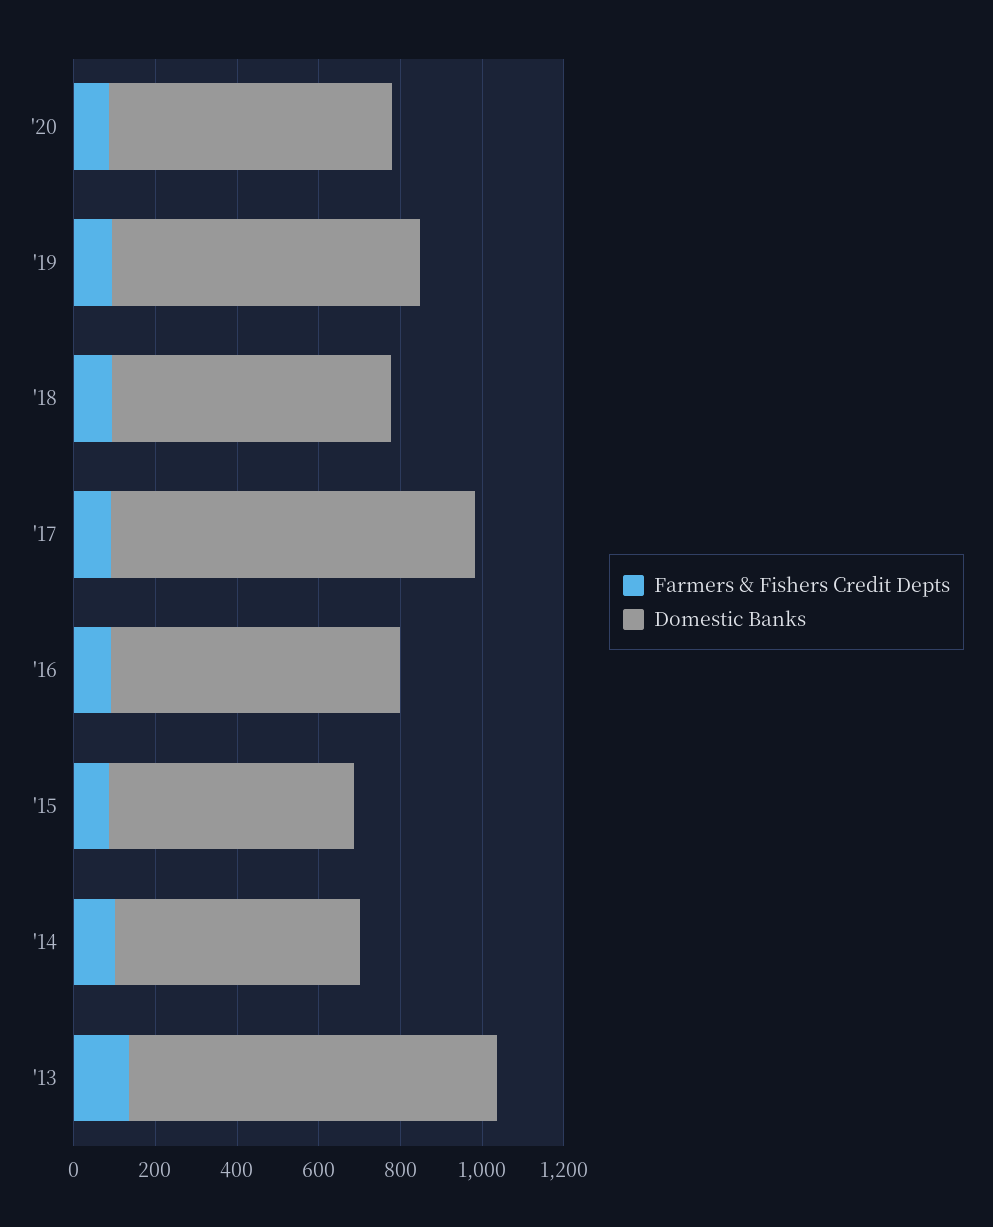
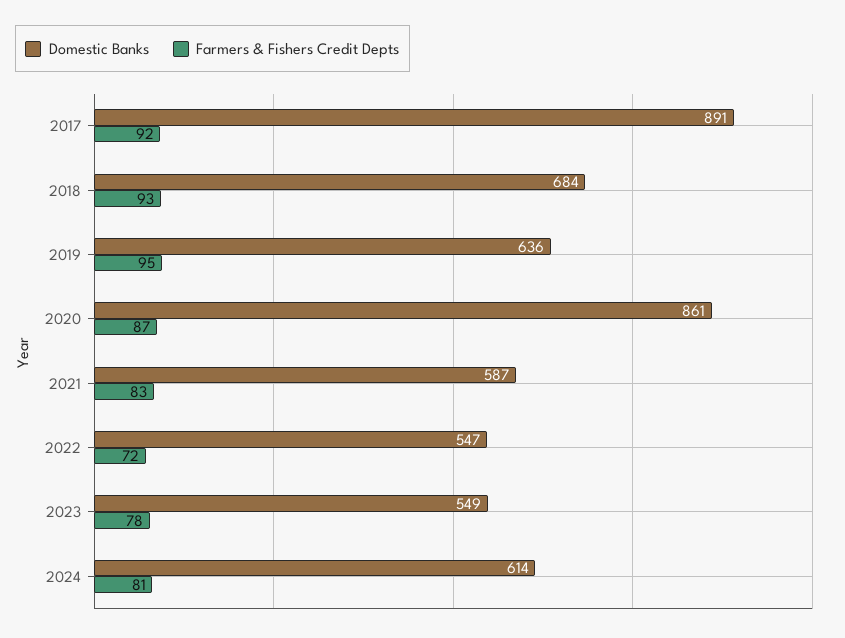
Domestic Banks, '20: 700 -> 861
Domestic Banks, '19: 750 -> 636
Farmers & Fishers Credit Depts, '16: 100 -> none
Domestic Banks, '16: 700 -> none
Farmers & Fishers Credit Depts, '15: 100 -> none
Domestic Banks, '15: 600 -> none
Farmers & Fishers Credit Depts, '14: 100 -> none
Domestic Banks, '14: 600 -> none
Farmers & Fishers Credit Depts, '13: 150 -> none
Domestic Banks, '13: 900 -> none
Domestic Banks, 2021: none -> 587
Farmers & Fishers Credit Depts, 2021: none -> 83
Domestic Banks, 2022: none -> 547
Farmers & Fishers Credit Depts, 2022: none -> 72
Domestic Banks, 2023: none -> 549
Farmers & Fishers Credit Depts, 2023: none -> 78
Domestic Banks, 2024: none -> 614
Farmers & Fishers Credit Depts, 2024: none -> 81

